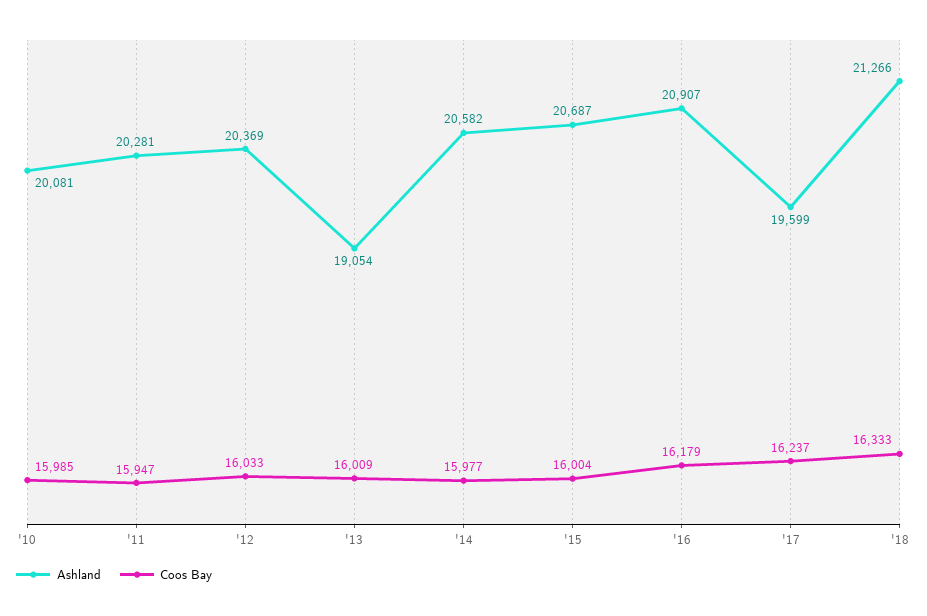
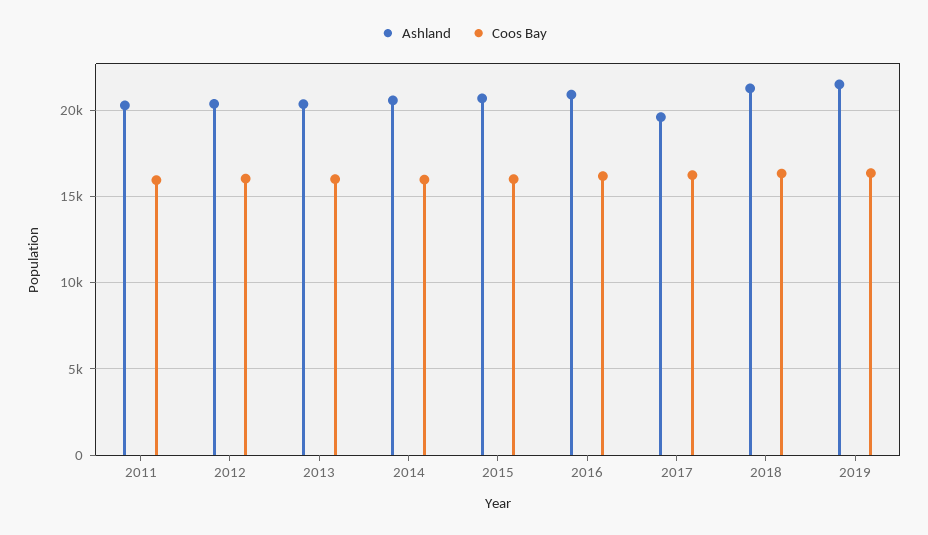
Ashland, '10: 20081 -> none
Coos Bay, '10: 15985 -> none
Ashland, '13: 19054 -> 20500
Ashland, 2019: none -> 21500
Coos Bay, 2019: none -> 16500

